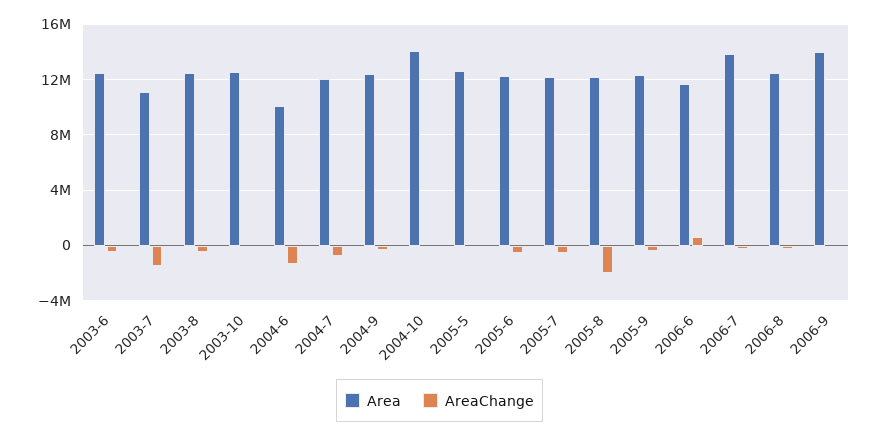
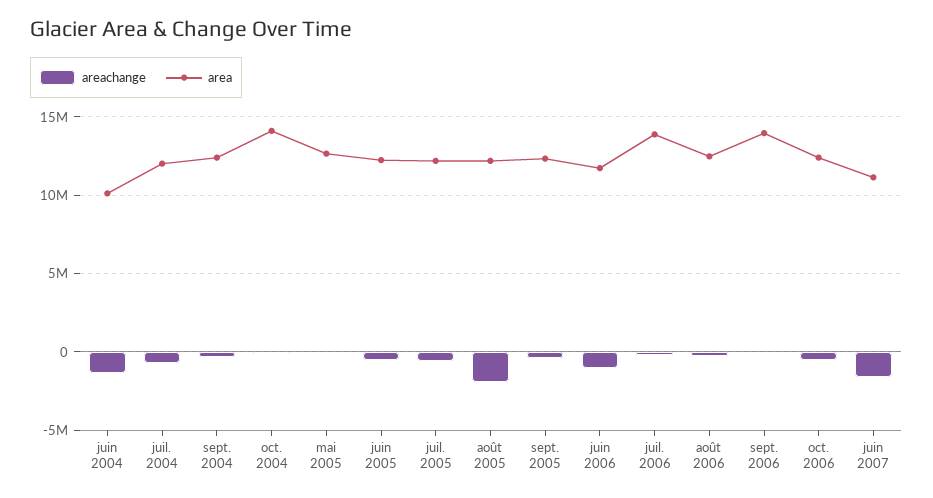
Area, 2003-6: 12500000 -> none
AreaChange, 2003-6: -500000 -> none
Area, 2003-7: 11000000 -> none
AreaChange, 2003-7: -1500000 -> none
Area, 2003-8: 12500000 -> none
AreaChange, 2003-8: -500000 -> none
Area, 2003-10: 12500000 -> none
AreaChange, 2003-10: 0 -> none
AreaChange, 2006-6: 500000 -> -1000000
AreaChange, oct. 2006: none -> -500000
Area, oct. 2006: none -> 12500000
AreaChange, juin 2007: none -> -1500000
Area, juin 2007: none -> 11000000

